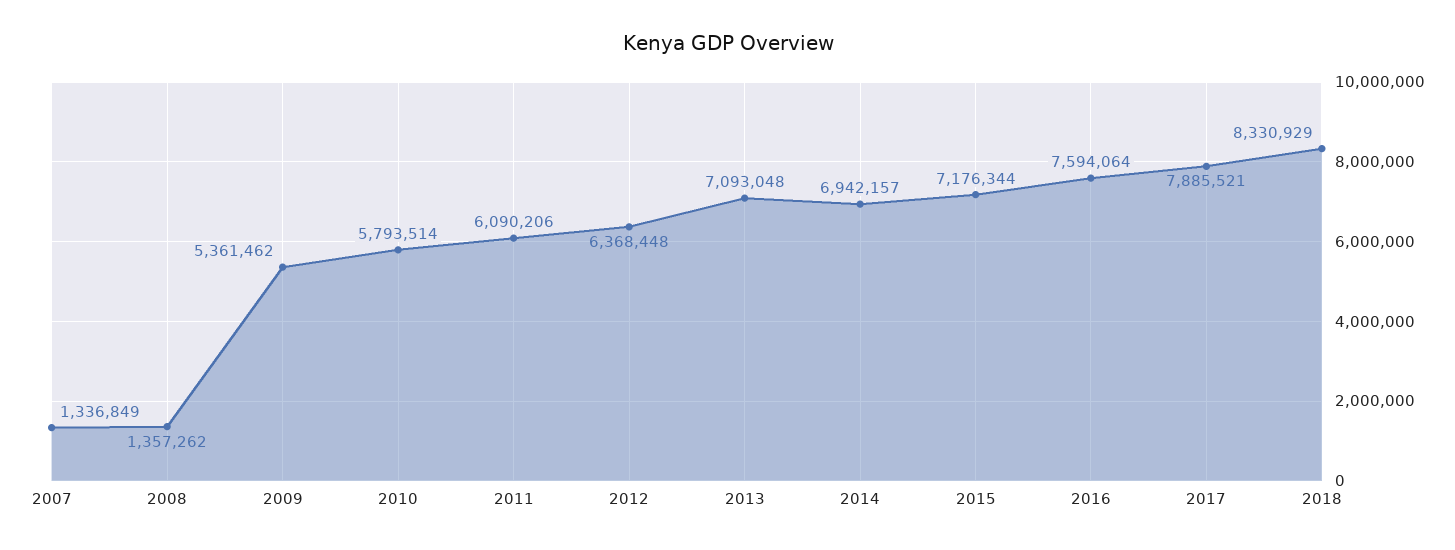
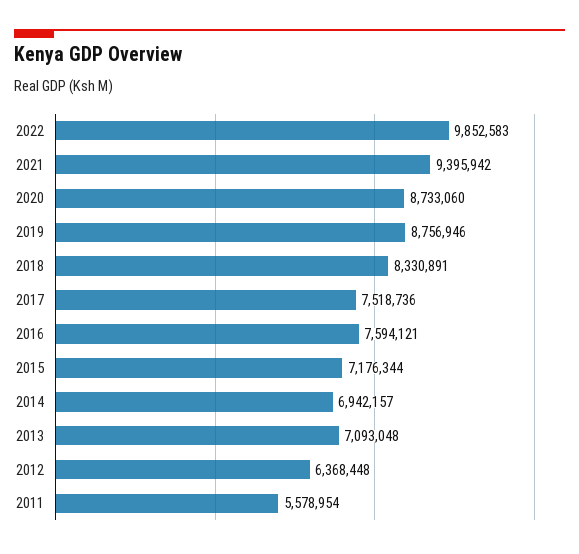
2007: 1336849 -> none
2008: 1357262 -> none
2009: 5361462 -> none
2010: 5793514 -> none
2011: 6090206 -> 5578954
2016: 7594064 -> 7594121
2017: 7885521 -> 7518736
2018: 8330929 -> 8330891
2022: none -> 9852583
2021: none -> 9395942
2020: none -> 8733060
2019: none -> 8756946

